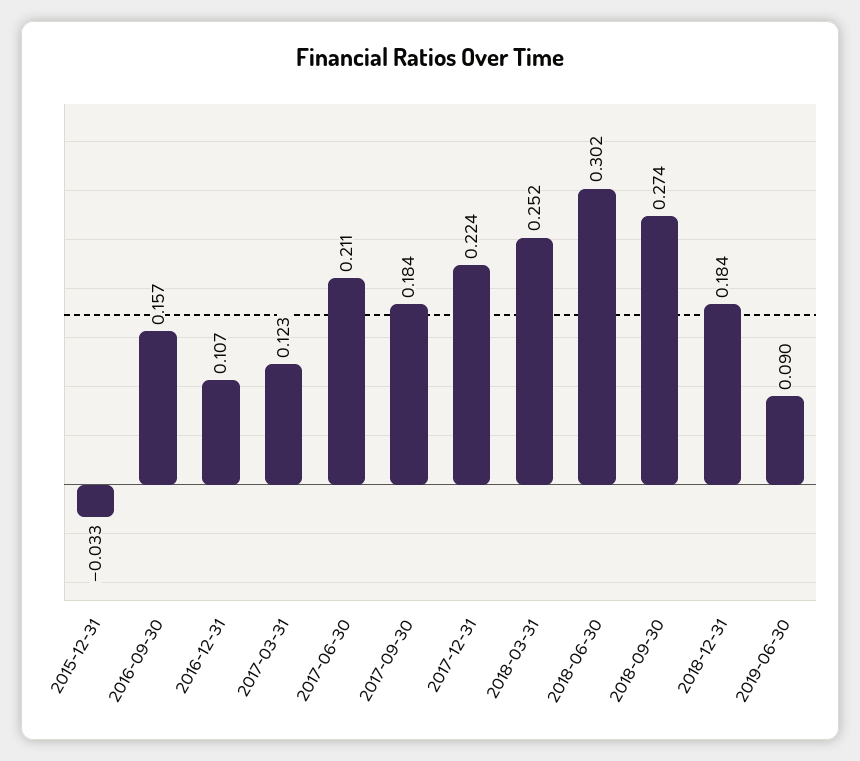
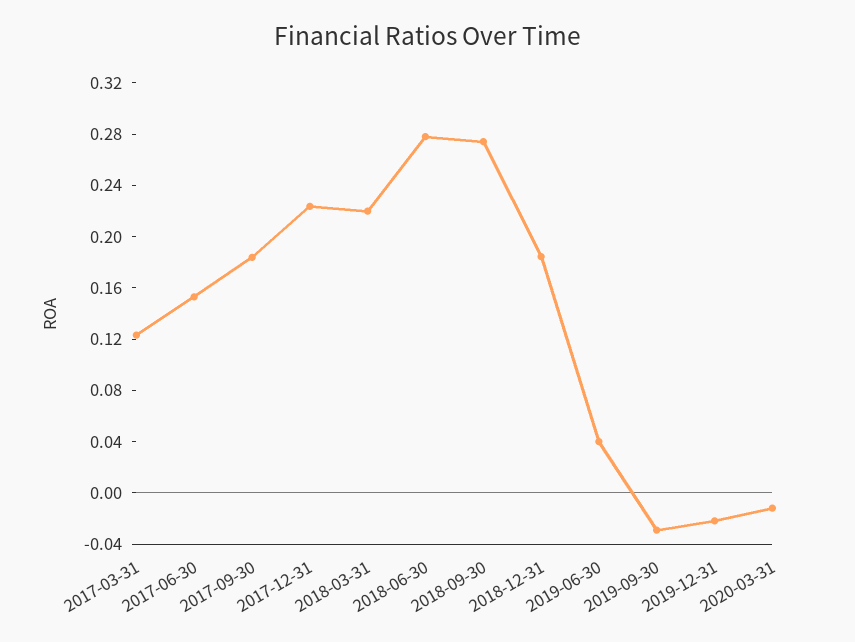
2015-12-31: -0.033 -> none
2016-09-30: 0.157 -> none
2016-12-31: 0.107 -> none
2017-06-30: 0.211 -> 0.15
2018-03-31: 0.252 -> 0.22
2018-06-30: 0.302 -> 0.28
2019-06-30: 0.09 -> 0.04
2019-09-30: none -> -0.03
2019-12-31: none -> -0.02
2020-03-31: none -> -0.01

